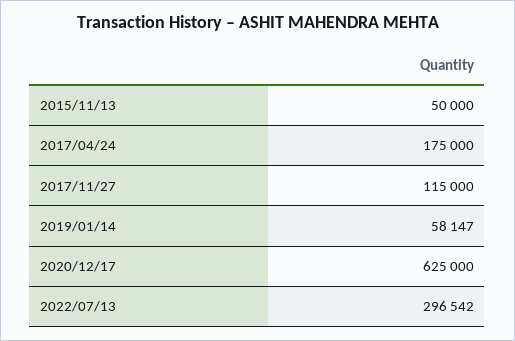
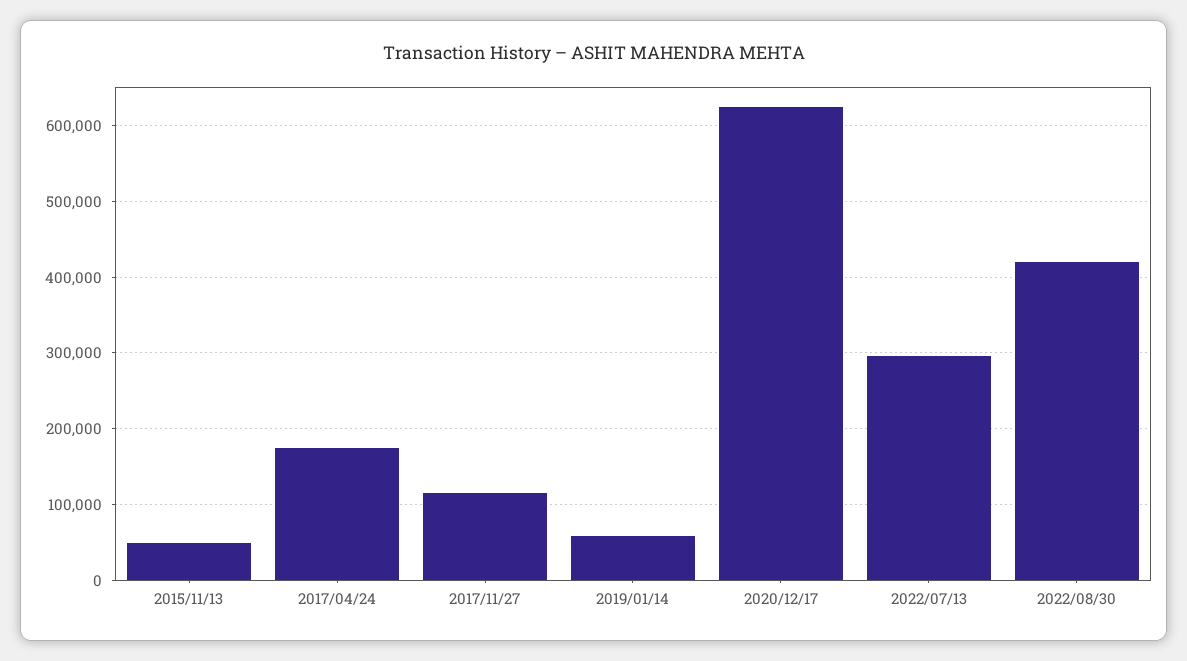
2022/08/30: none -> 420000

